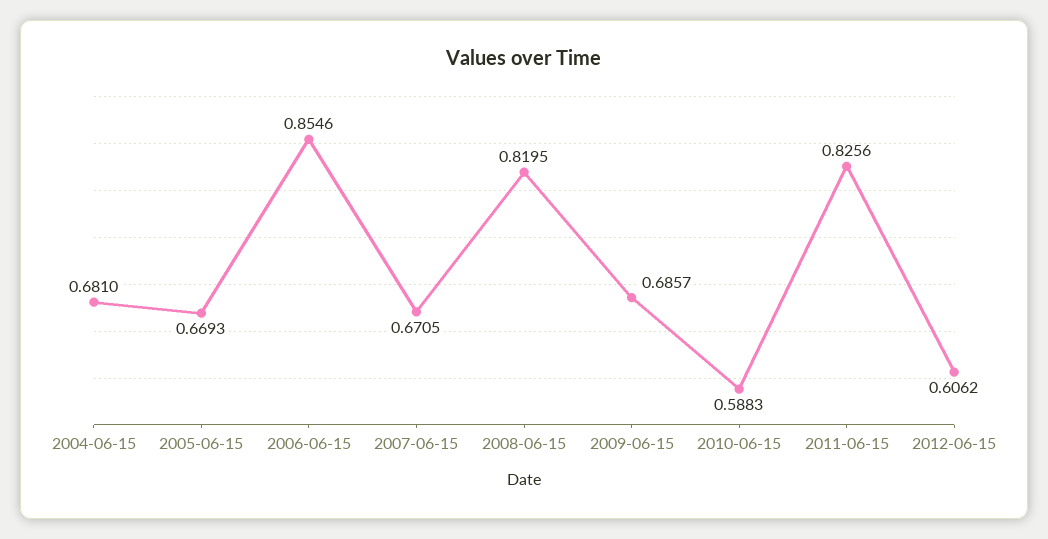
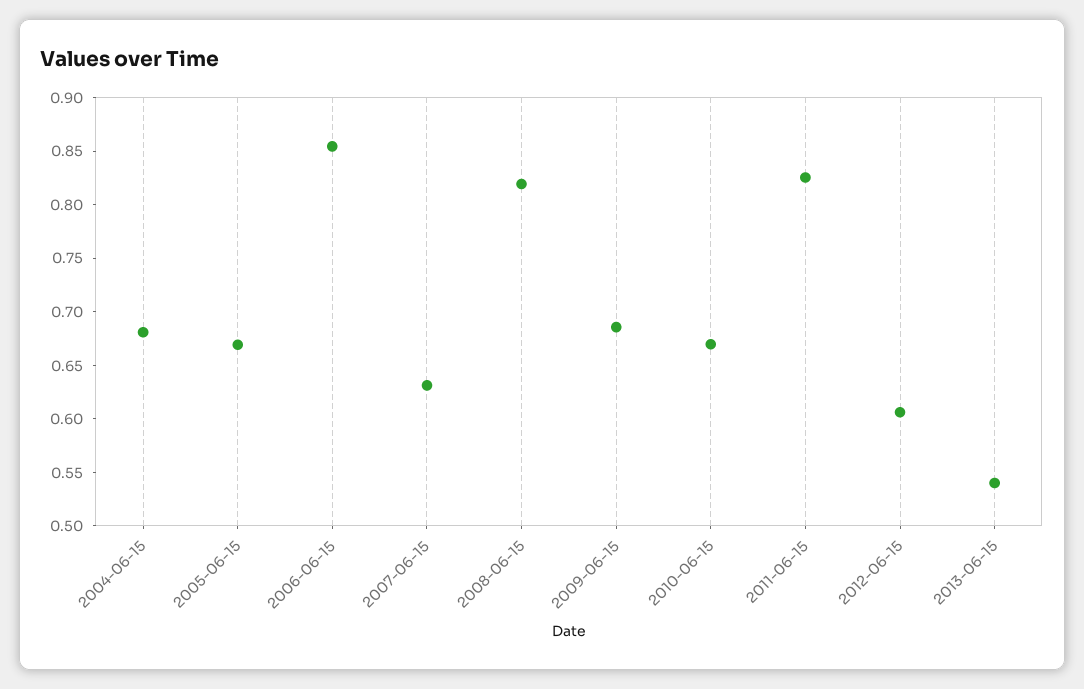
2007-06-15: 0.6705 -> 0.63
2010-06-15: 0.5883 -> 0.67
2013-06-15: none -> 0.54

